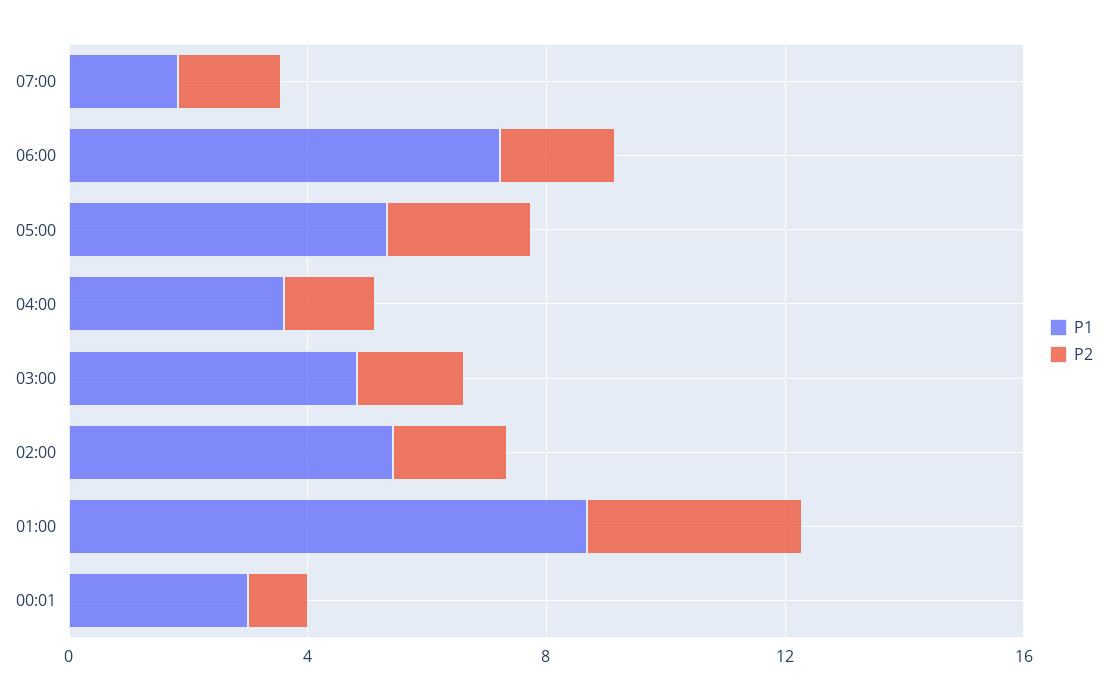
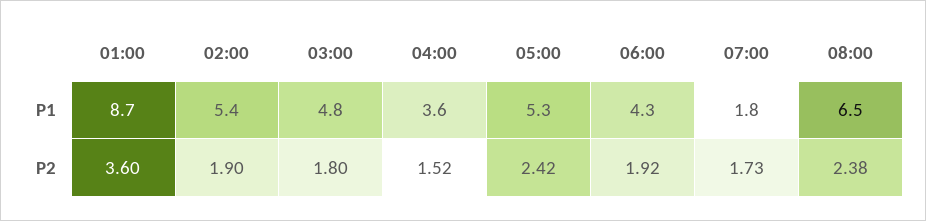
P1, 06:00: 7 -> 4.3
P1, 00:01: 3 -> none
P2, 00:01: 1 -> none
P1, 08:00: none -> 6.5
P2, 08:00: none -> 2.38

